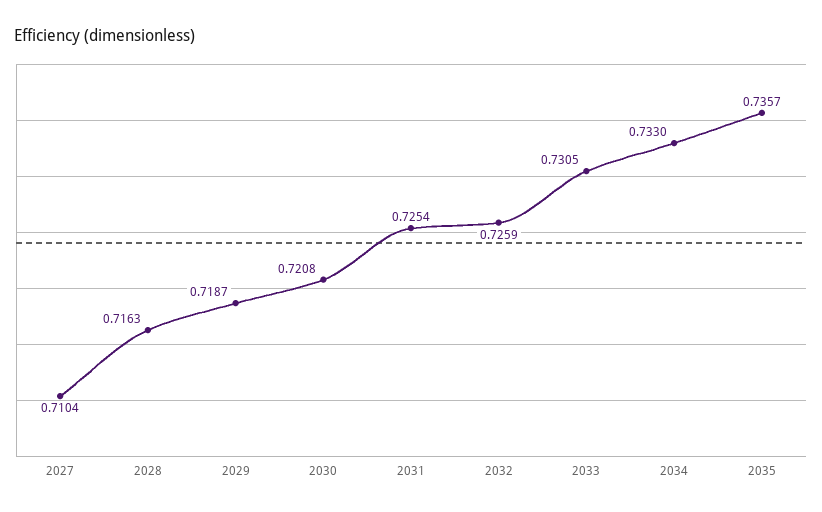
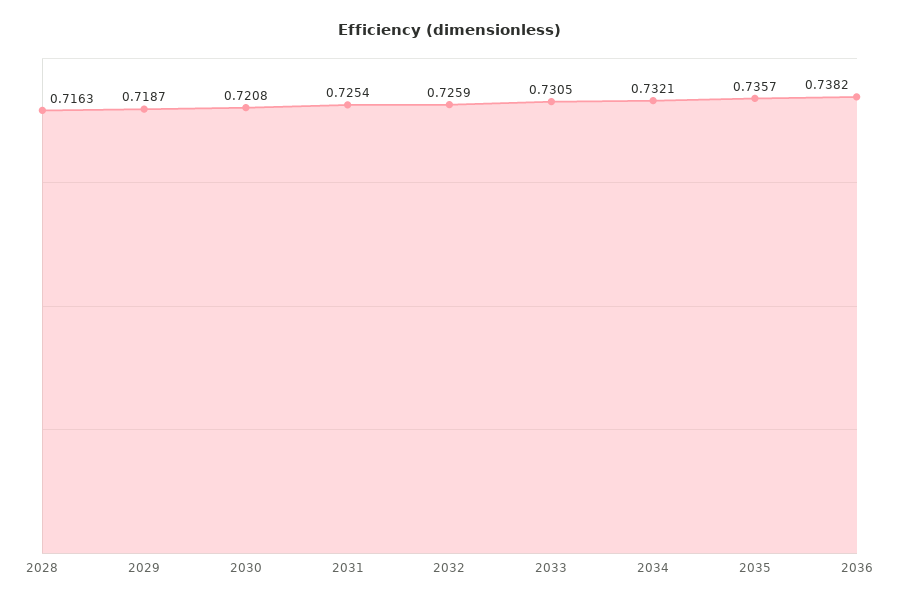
2027: 0.7104 -> none
2034: 0.733 -> 0.7321
2036: none -> 0.7382

